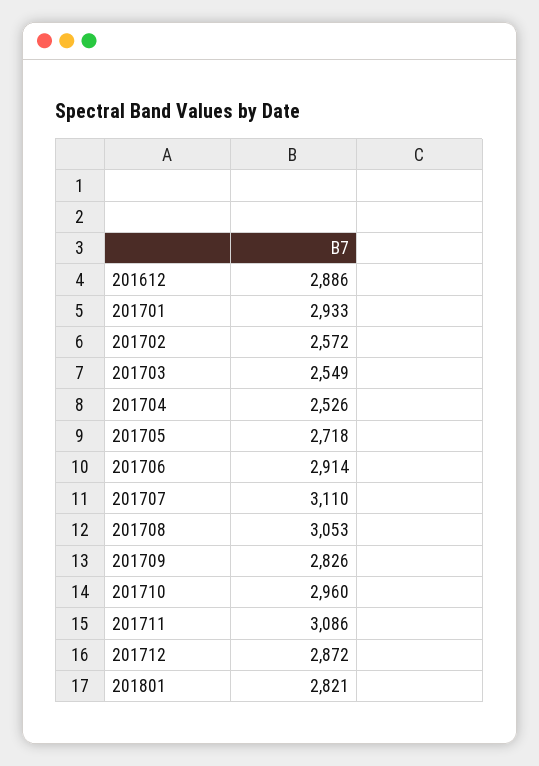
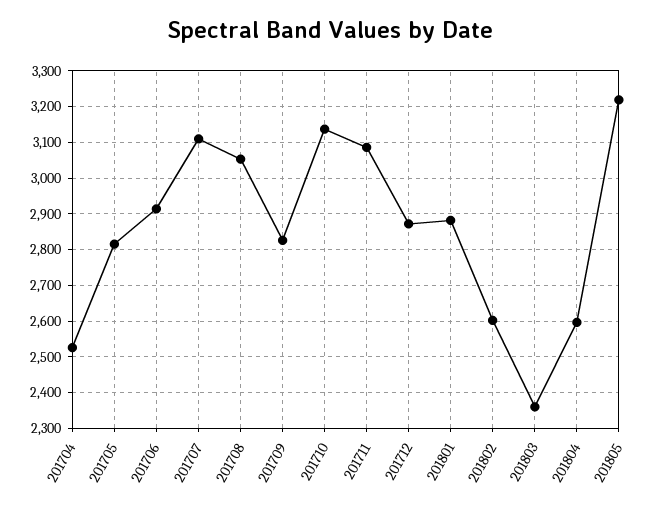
201612: 2886 -> none
201701: 2933 -> none
201702: 2572 -> none
201703: 2549 -> none
201705: 2718 -> 2820
201710: 2960 -> 3140
201801: 2821 -> 2880
201802: none -> 2600
201803: none -> 2360
201804: none -> 2600
201805: none -> 3220

